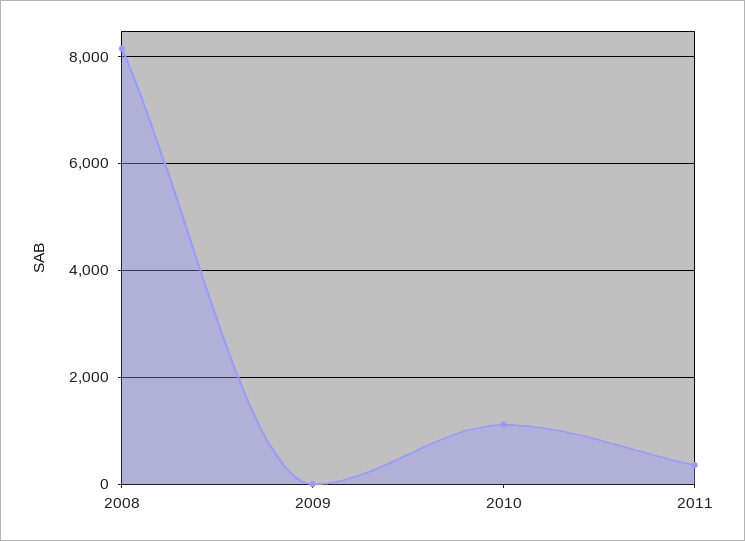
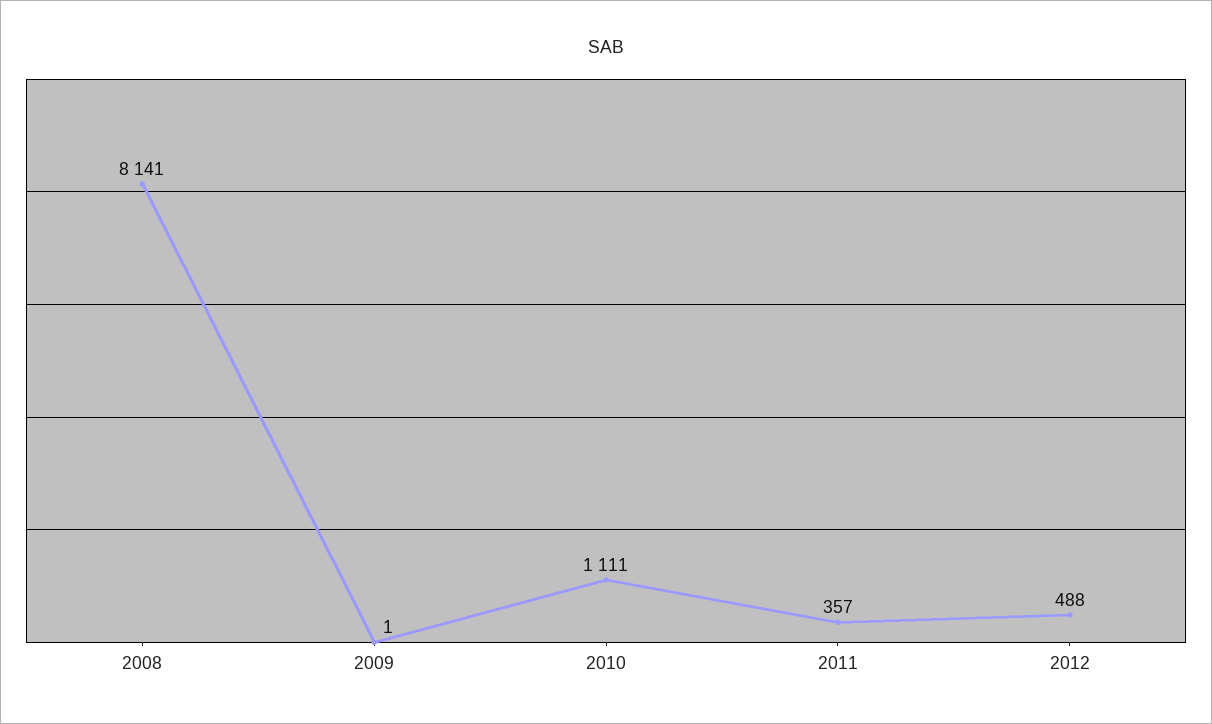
2012: none -> 488

